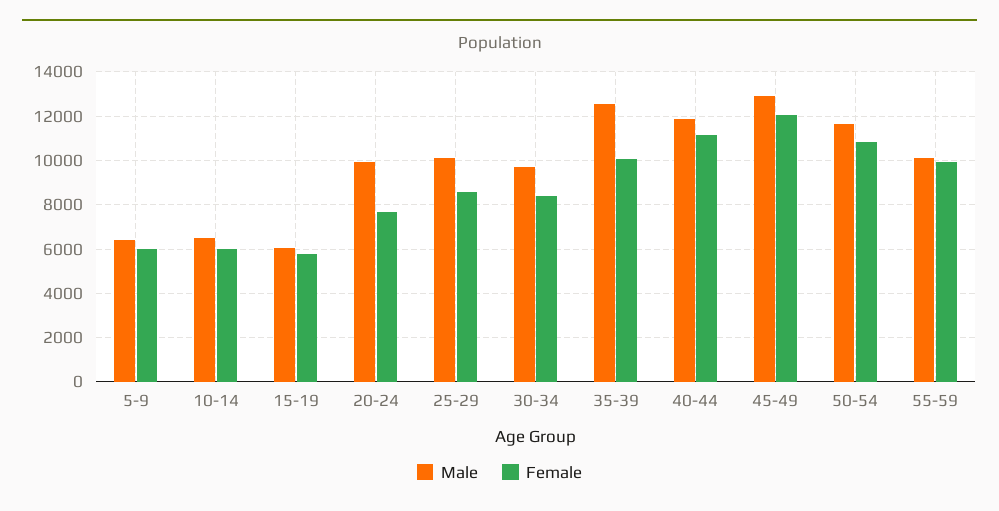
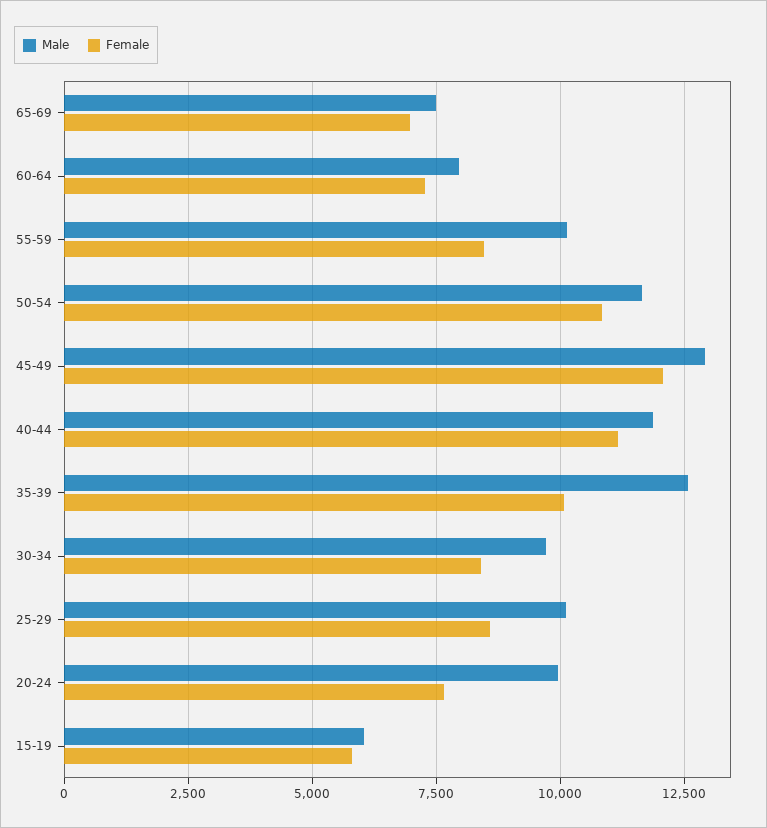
Male, 5-9: 6500 -> none
Female, 5-9: 6000 -> none
Male, 10-14: 6500 -> none
Female, 10-14: 6000 -> none
Female, 55-59: 10000 -> 8500
Male, 65-69: none -> 7500
Female, 65-69: none -> 7000
Male, 60-64: none -> 8000
Female, 60-64: none -> 7250

